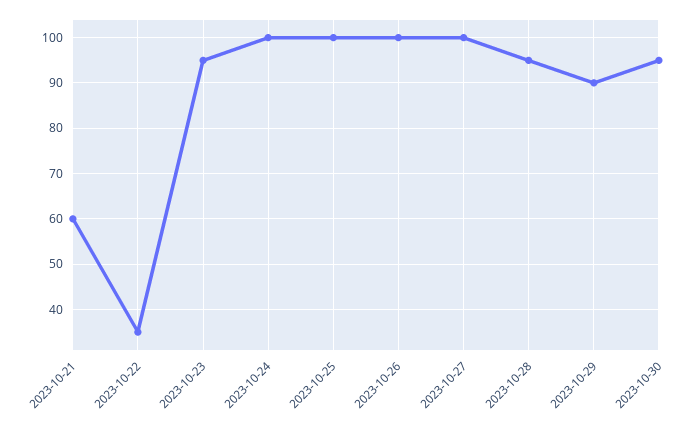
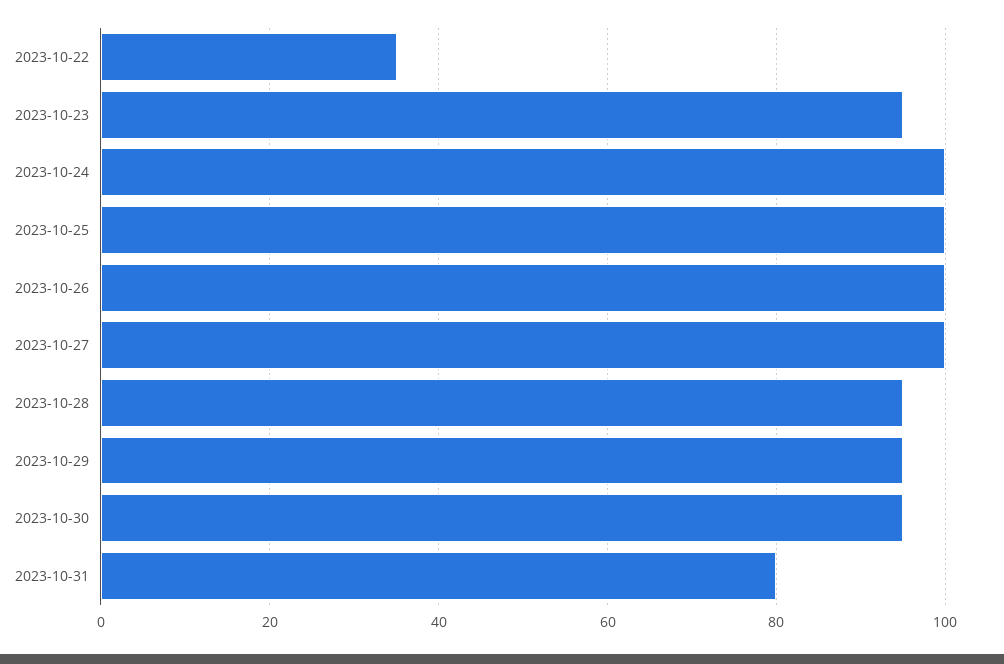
2023-10-21: 60 -> none
2023-10-29: 90 -> 95
2023-10-31: none -> 80

